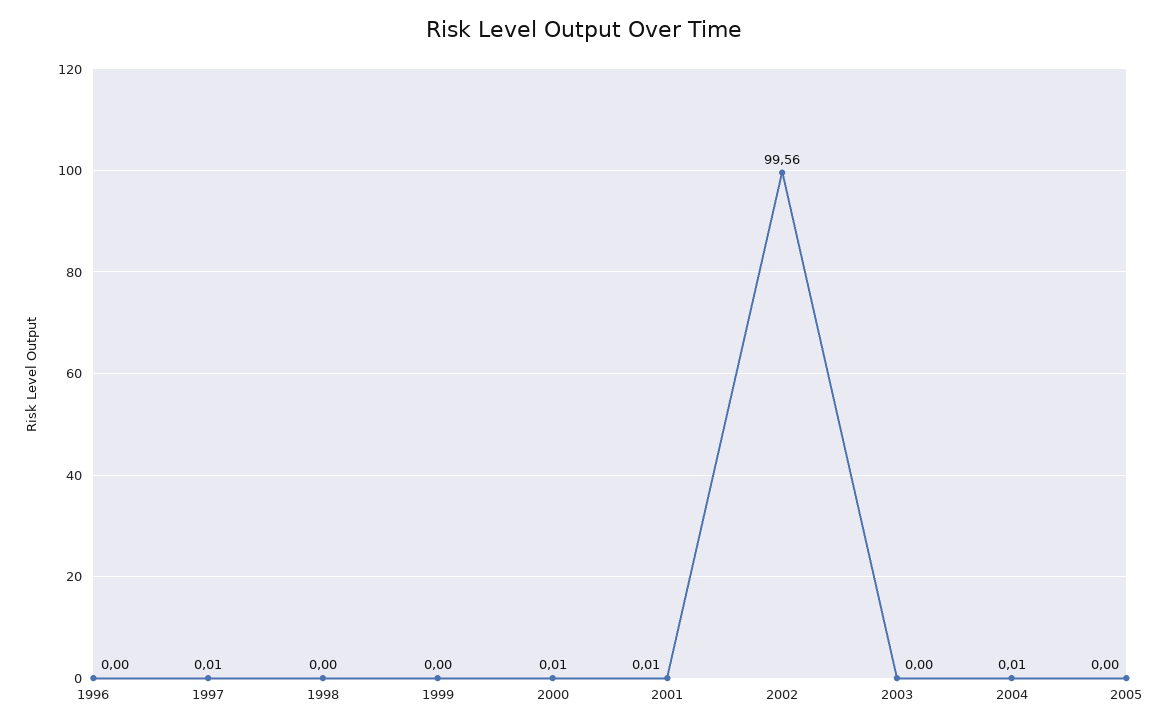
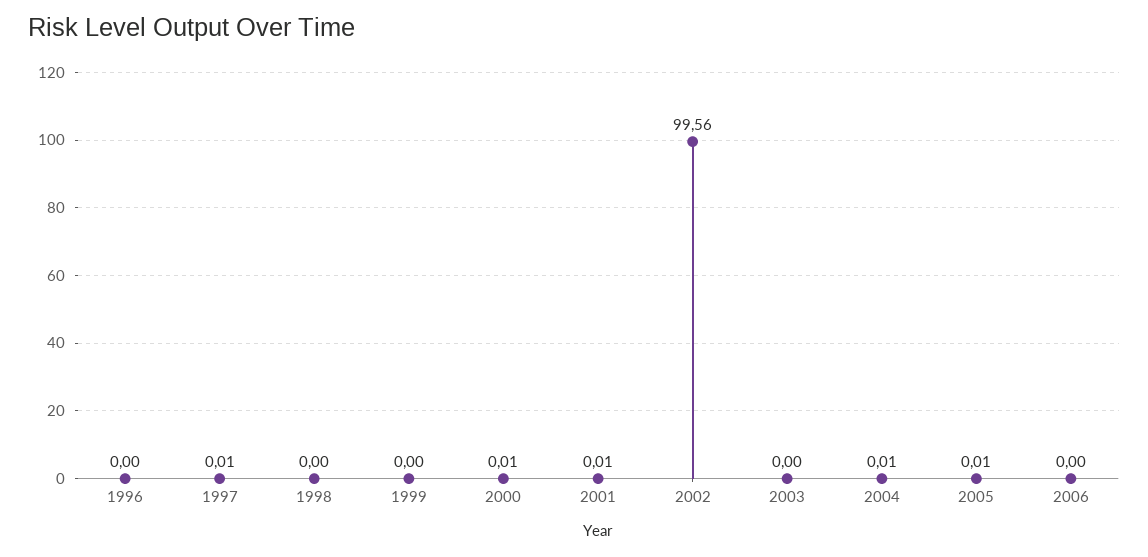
2005: 0 -> 0.01
2006: none -> 0

